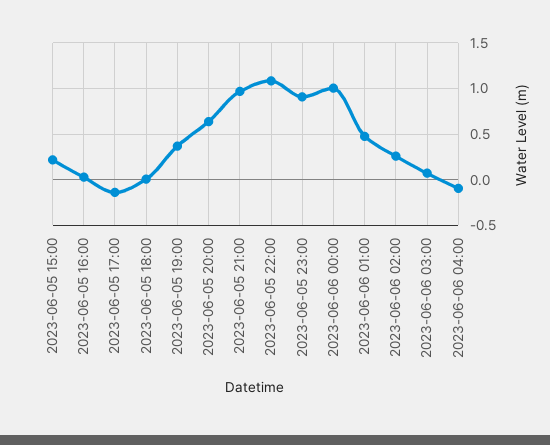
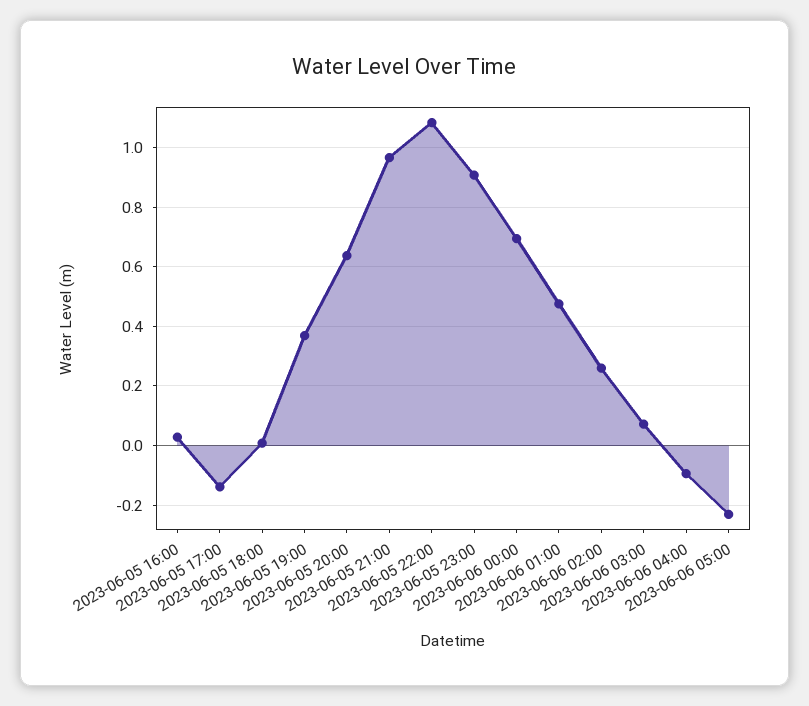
2023-06-05 15:00: 0.2 -> none
2023-06-06 00:00: 1 -> 0.7
2023-06-06 05:00: none -> -0.225

